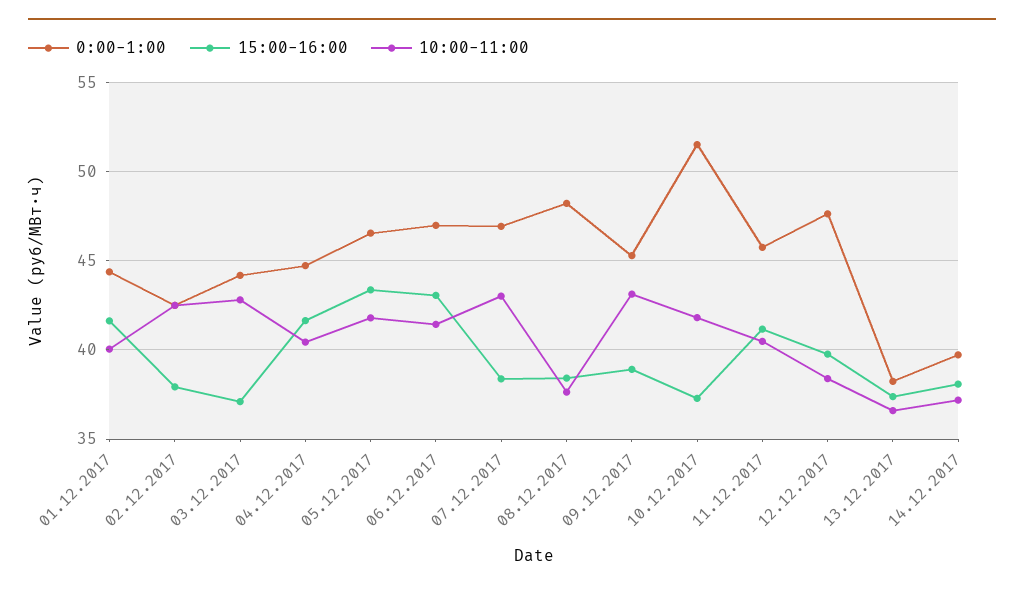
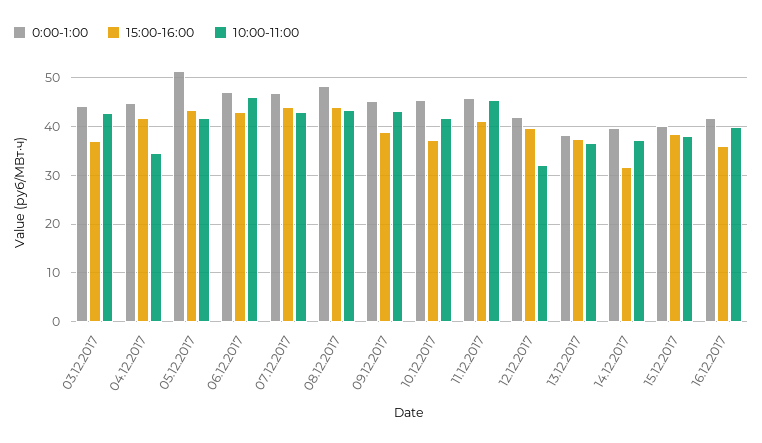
0:00-1:00, 01.12.2017: 44.5 -> none
15:00-16:00, 01.12.2017: 41.5 -> none
10:00-11:00, 01.12.2017: 40 -> none
0:00-1:00, 02.12.2017: 42.5 -> none
15:00-16:00, 02.12.2017: 38 -> none
10:00-11:00, 02.12.2017: 42.5 -> none
10:00-11:00, 04.12.2017: 40.5 -> 34
0:00-1:00, 05.12.2017: 46.5 -> 52
10:00-11:00, 06.12.2017: 41.5 -> 46
15:00-16:00, 07.12.2017: 38.5 -> 44
15:00-16:00, 08.12.2017: 38.5 -> 44
10:00-11:00, 08.12.2017: 37.5 -> 44
0:00-1:00, 10.12.2017: 51.5 -> 46
10:00-11:00, 11.12.2017: 40.5 -> 46
0:00-1:00, 12.12.2017: 47.5 -> 42
10:00-11:00, 12.12.2017: 38.5 -> 32
15:00-16:00, 14.12.2017: 38 -> 32
0:00-1:00, 15.12.2017: none -> 40
15:00-16:00, 15.12.2017: none -> 38
10:00-11:00, 15.12.2017: none -> 38
0:00-1:00, 16.12.2017: none -> 42
15:00-16:00, 16.12.2017: none -> 36
10:00-11:00, 16.12.2017: none -> 40

